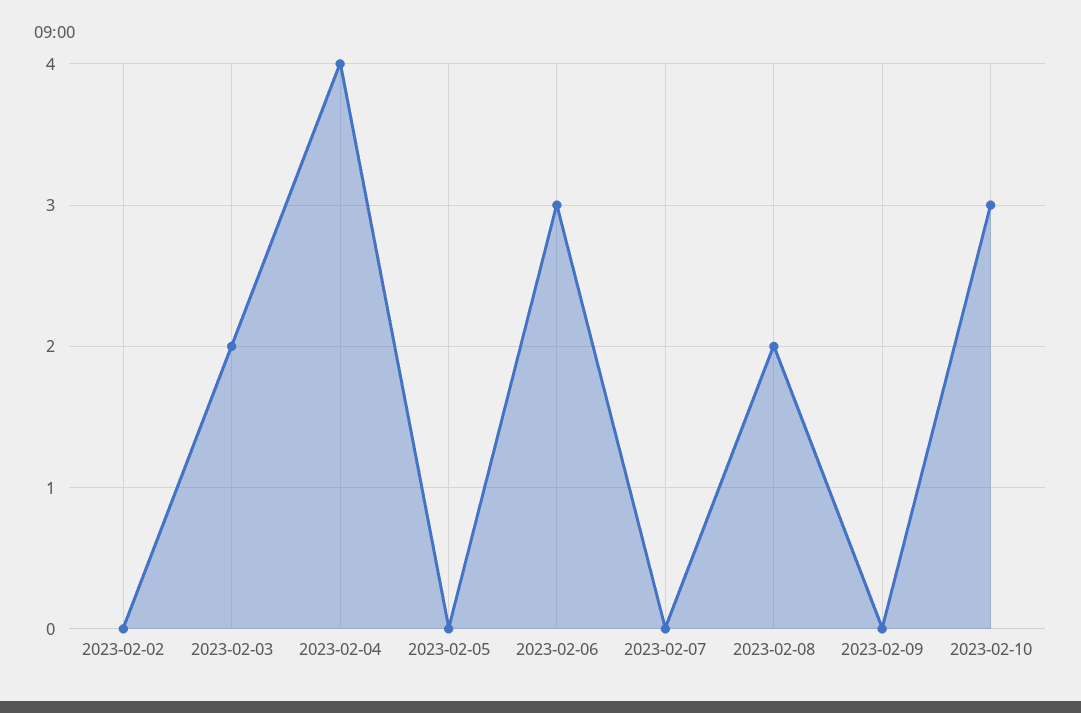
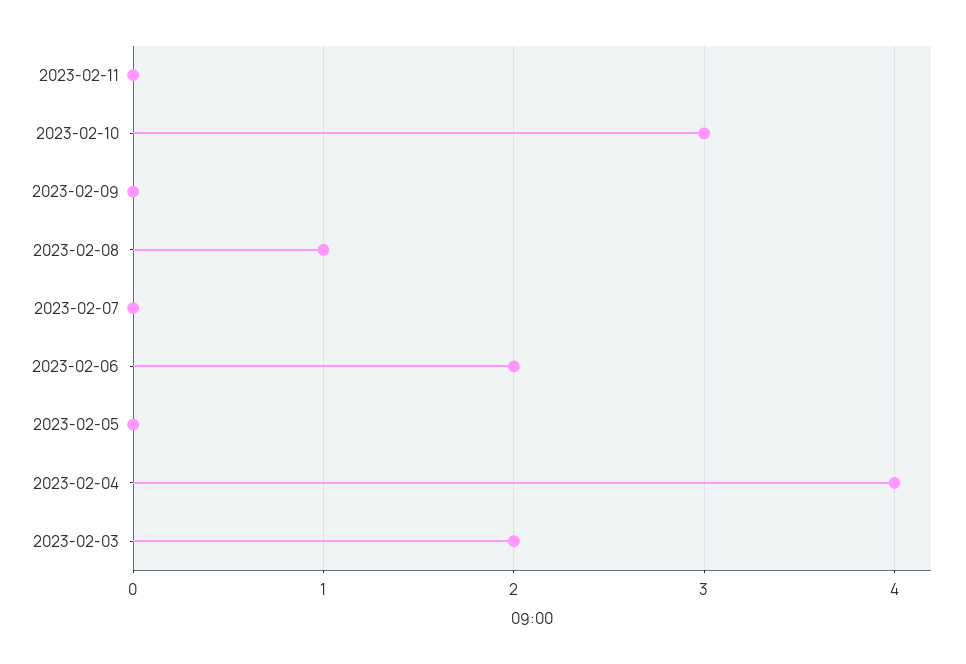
2023-02-02: 0 -> none
2023-02-06: 3 -> 2
2023-02-08: 2 -> 1
2023-02-11: none -> 0

